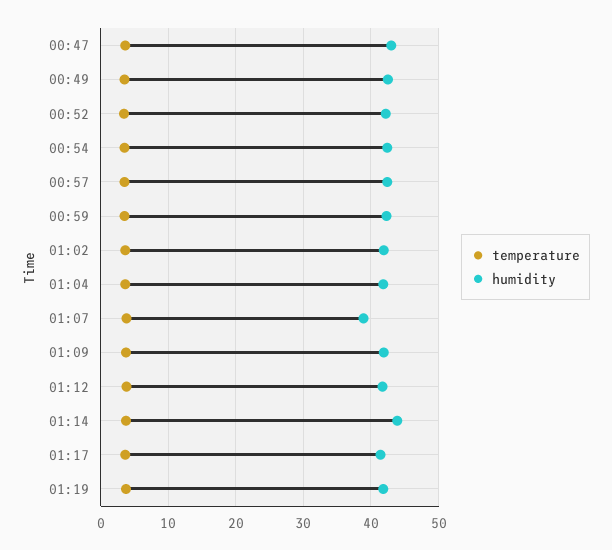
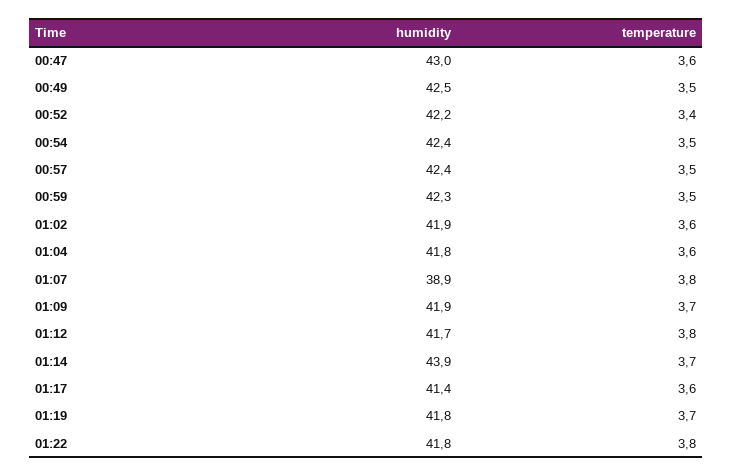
humidity, 01:22: none -> 41.8
temperature, 01:22: none -> 3.8

